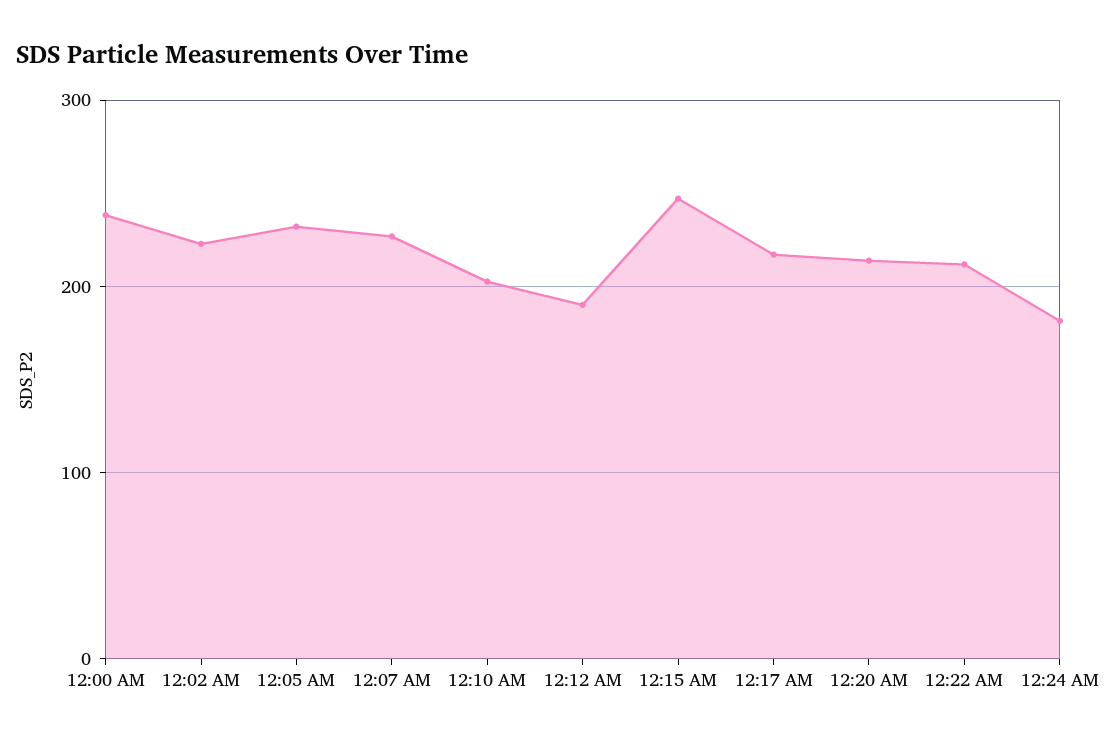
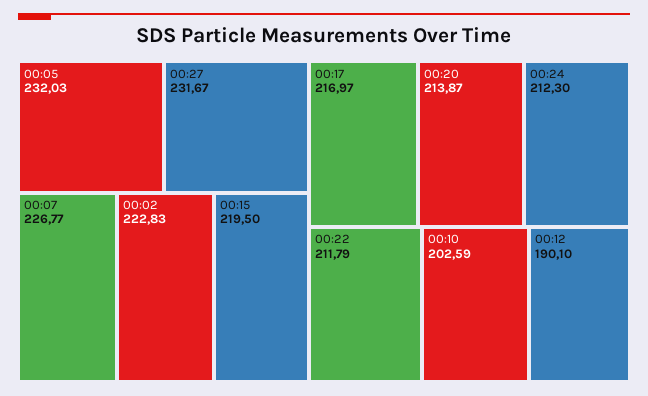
12:00 AM: 240 -> none
12:15 AM: 250 -> 219.5
12:24 AM: 180 -> 212.3
00:27: none -> 231.67

